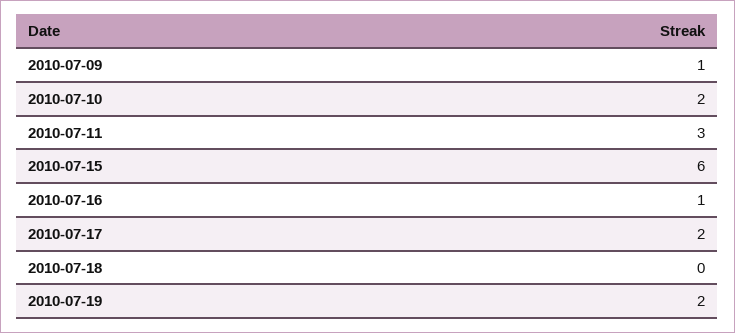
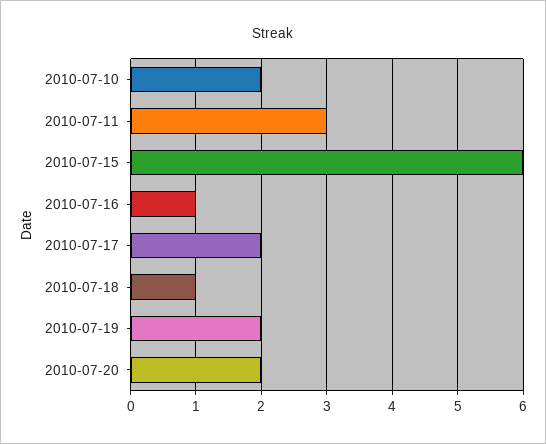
2010-07-09: 1 -> none
2010-07-18: 0 -> 1
2010-07-20: none -> 2

